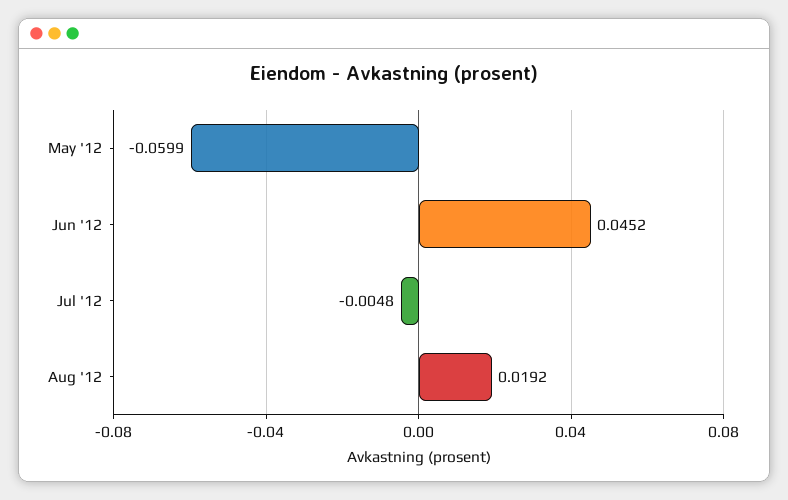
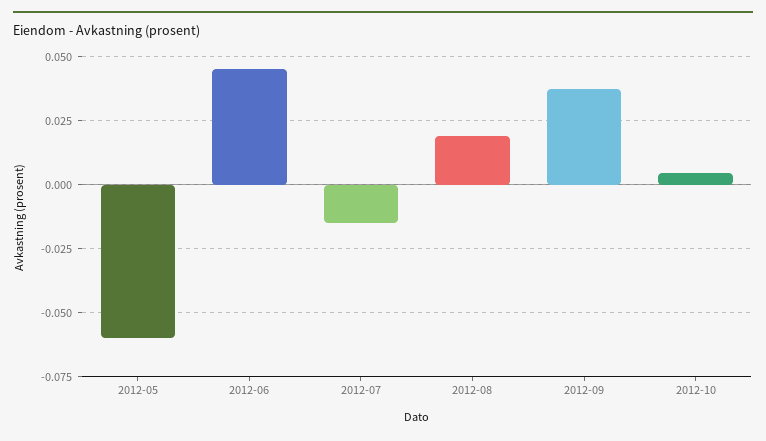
Jul '12: -0.0048 -> -0.015
2012-09: none -> 0.0375
2012-10: none -> 0.005

